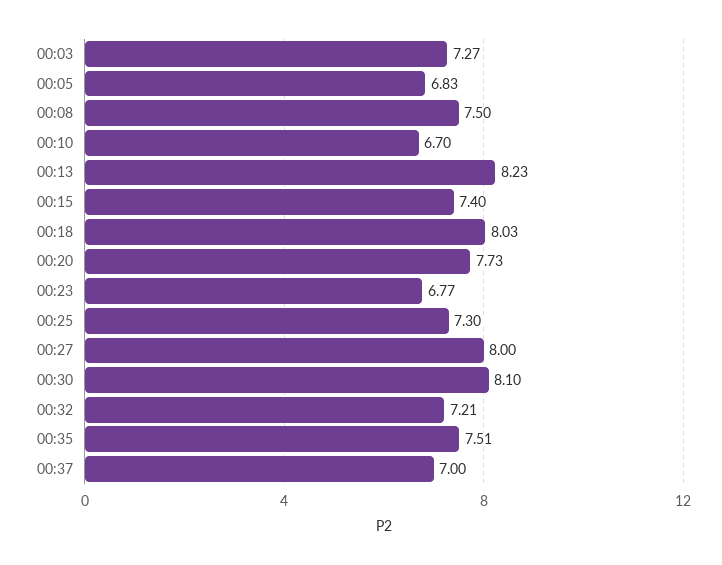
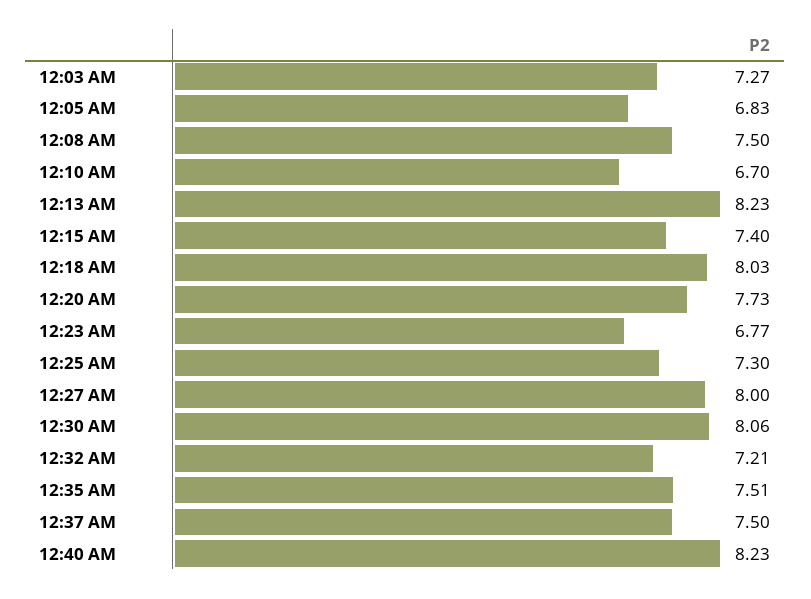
00:30: 8.1 -> 8.06
00:37: 7 -> 7.5
12:40 AM: none -> 8.23

